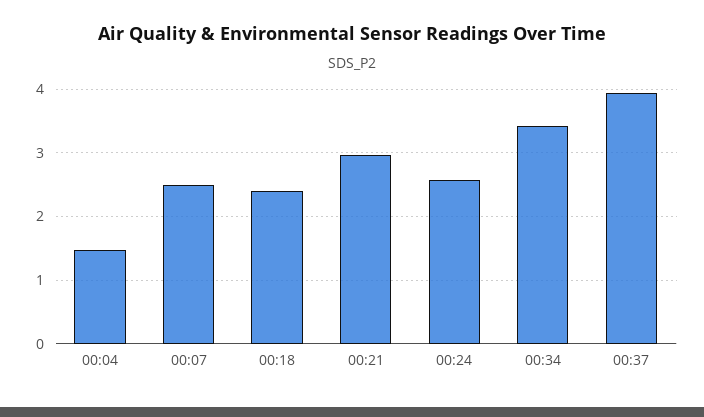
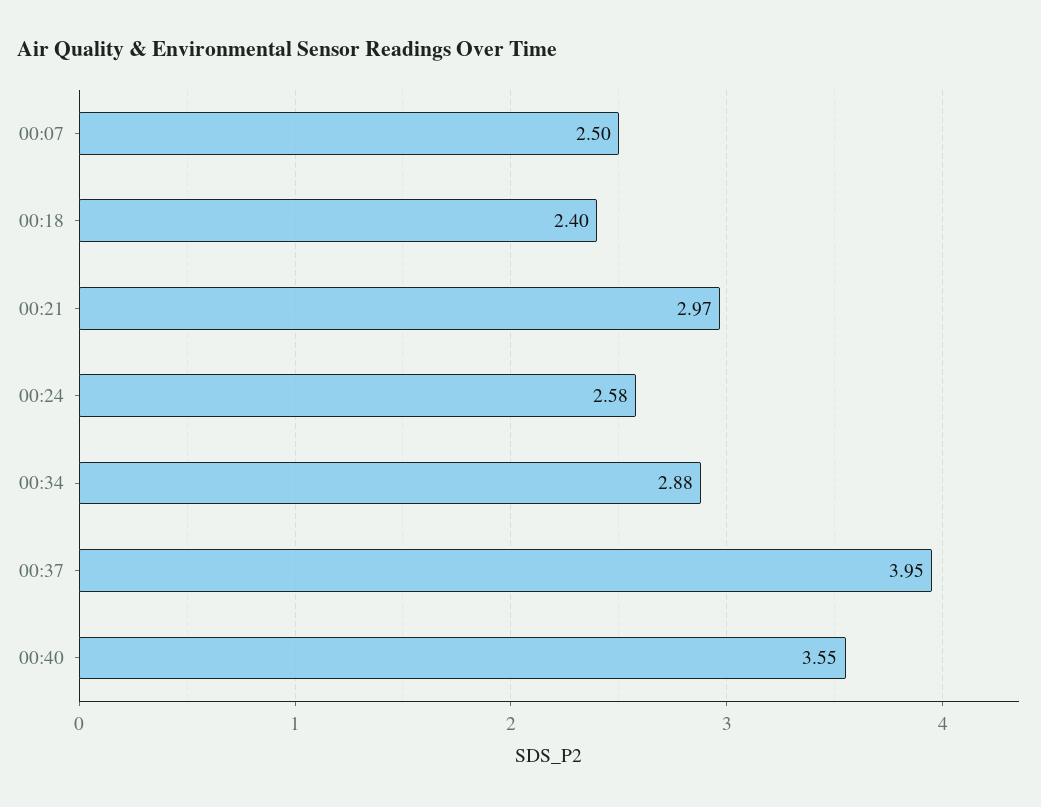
00:04: 1.5 -> none
00:34: 3.4 -> 2.88
00:40: none -> 3.55

